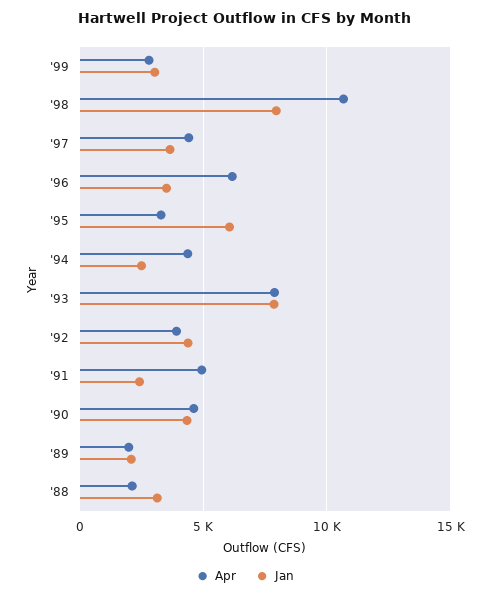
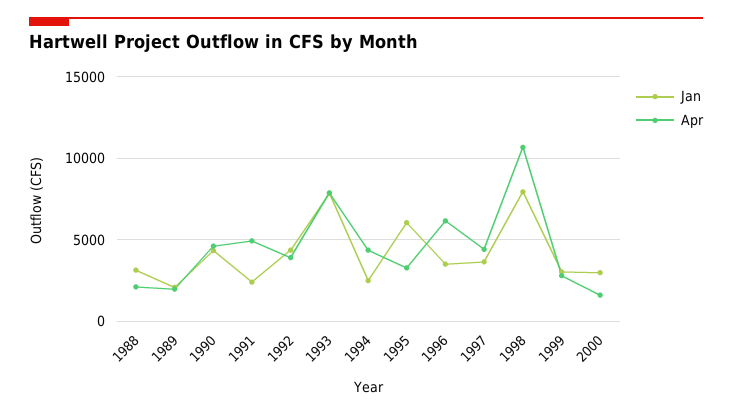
Jan, 2000: none -> 3000
Apr, 2000: none -> 1500

